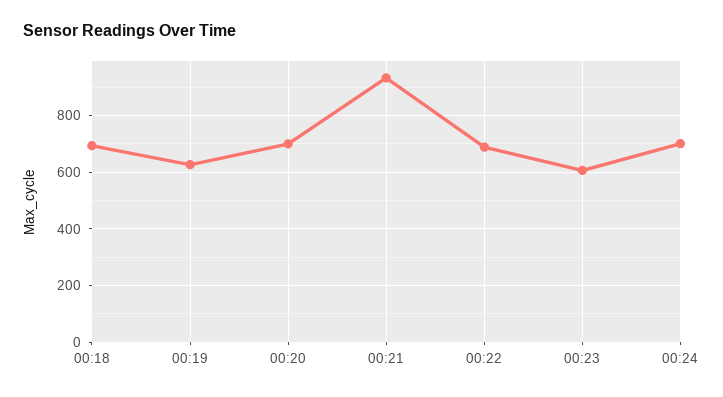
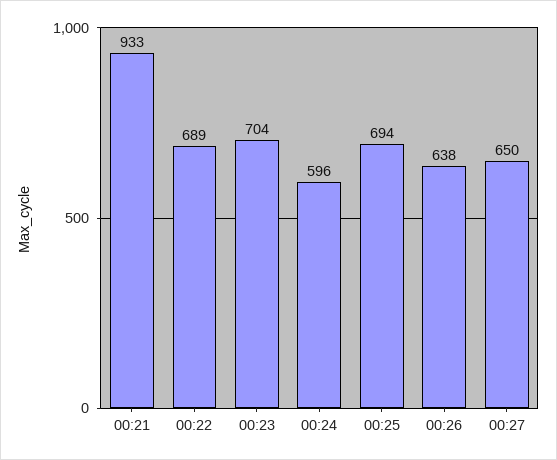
00:18: 700 -> none
00:19: 625 -> none
00:20: 700 -> none
00:23: 600 -> 704
00:24: 700 -> 596
00:25: none -> 694
00:26: none -> 638
00:27: none -> 650

